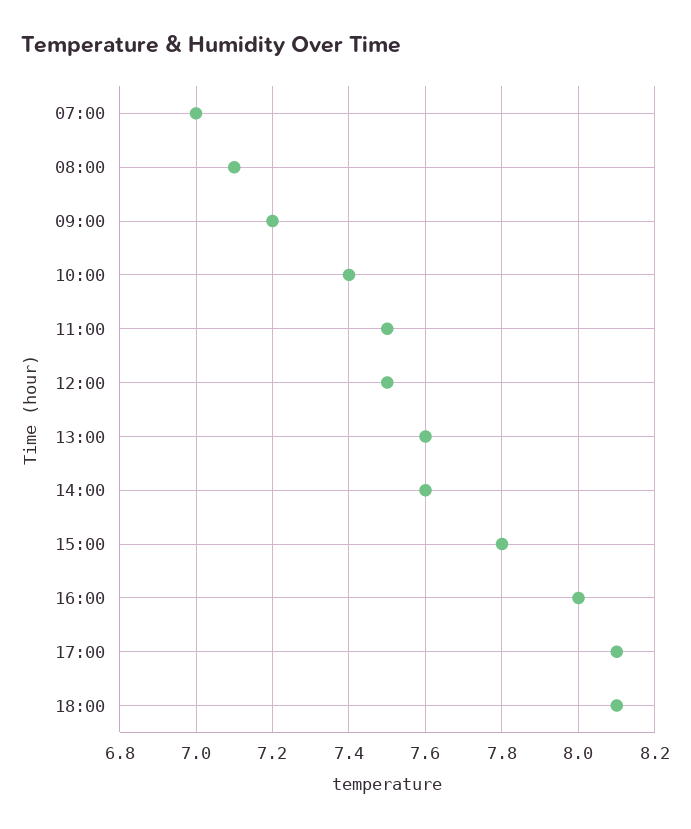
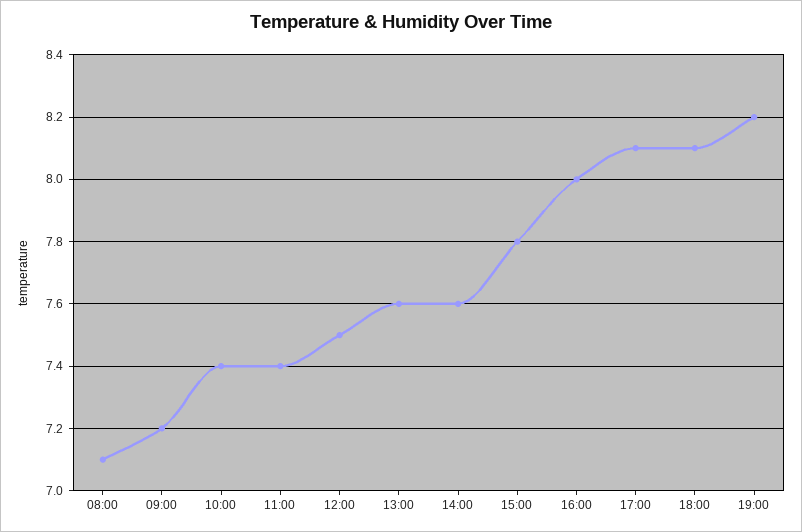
07:00: 7 -> none
11:00: 7.5 -> 7.4
19:00: none -> 8.2

